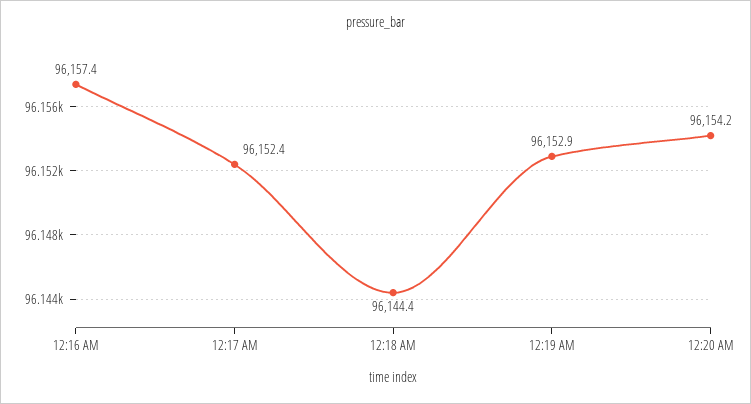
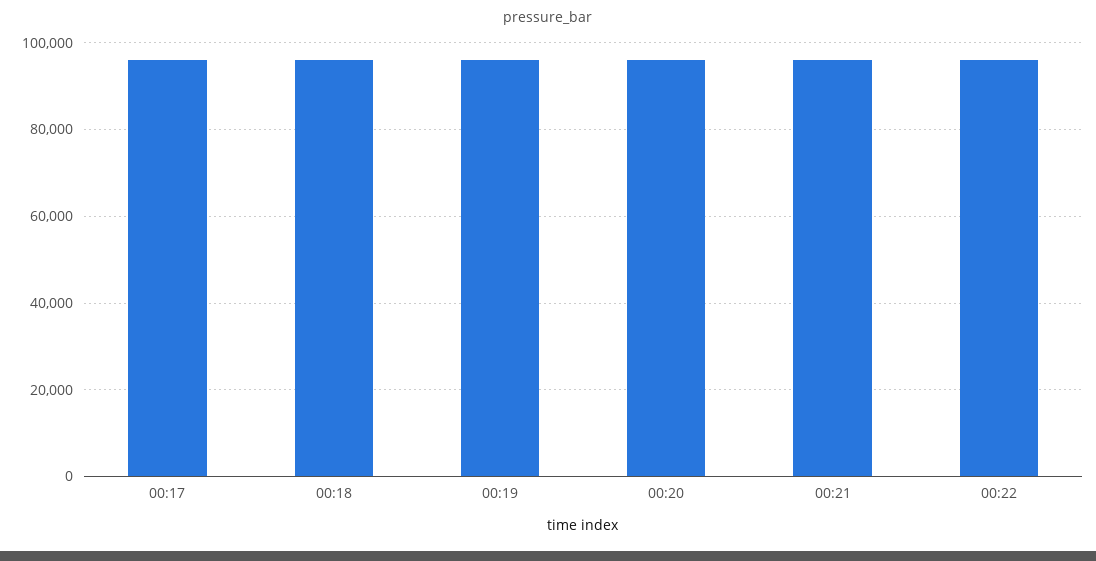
12:16 AM: 96157.4 -> none
00:21: none -> 96000
00:22: none -> 96000

